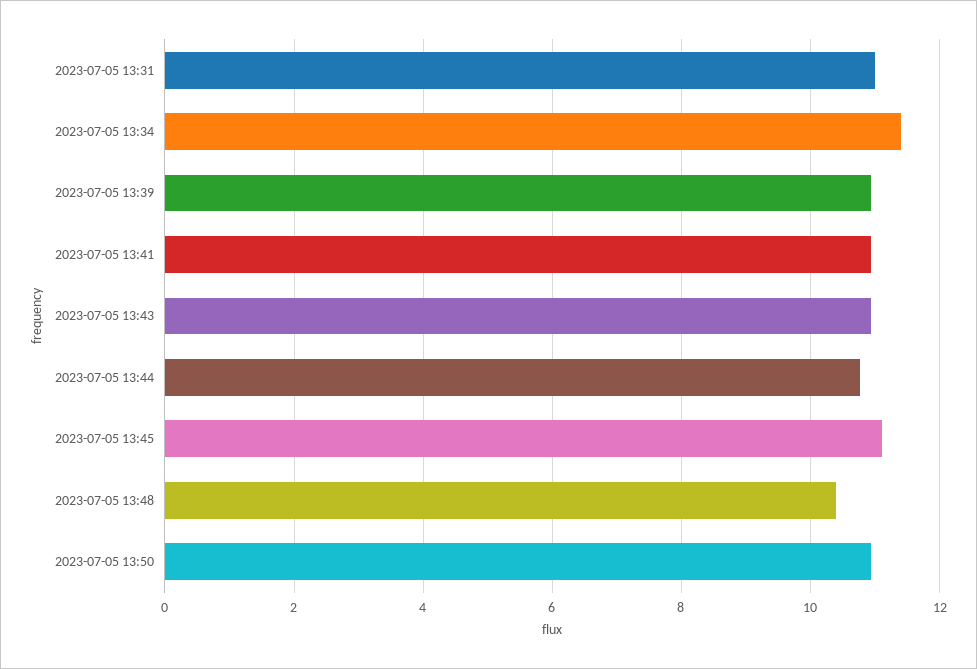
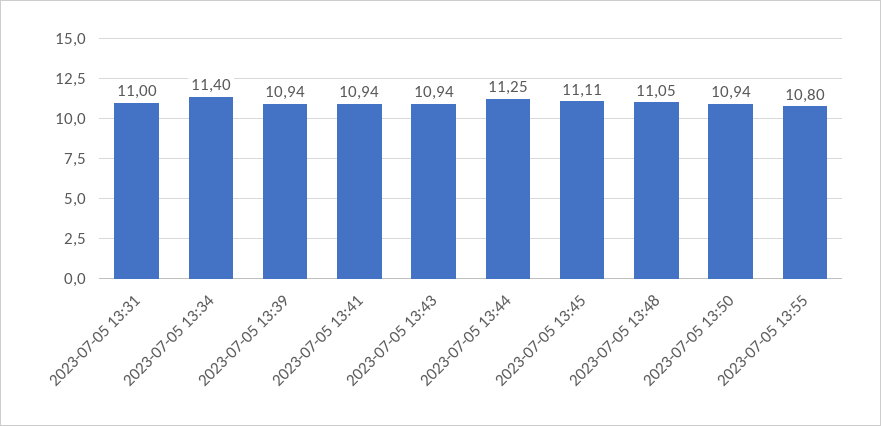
2023-07-05 13:44: 10.8 -> 11.25
2023-07-05 13:48: 10.4 -> 11.05
2023-07-05 13:55: none -> 10.8

